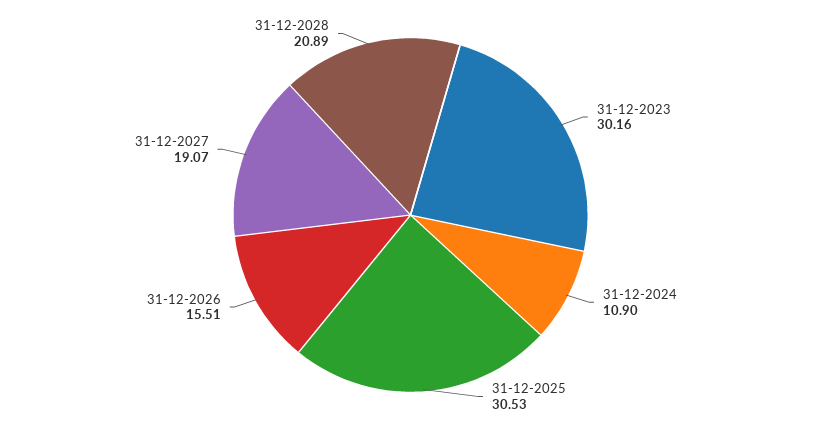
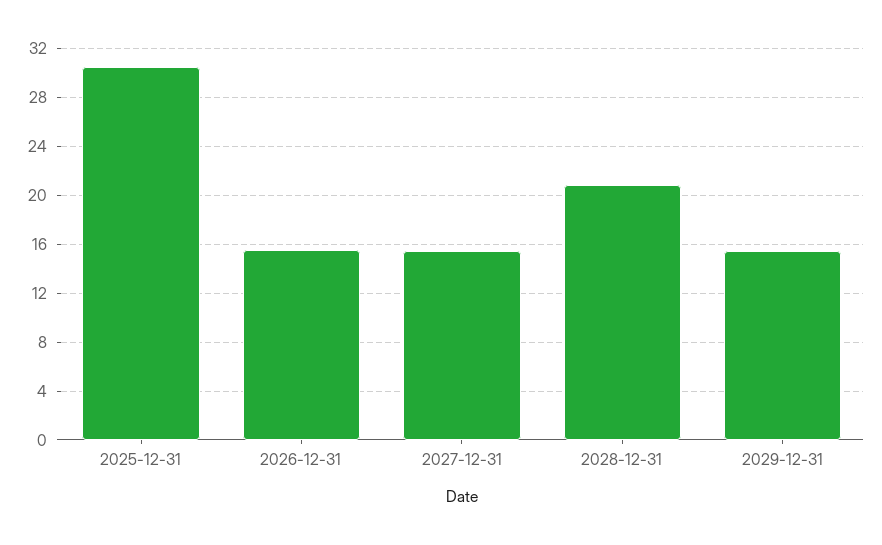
31-12-2023: 30.16 -> none
31-12-2024: 10.9 -> none
31-12-2027: 19.07 -> 15.5
2029-12-31: none -> 15.5

